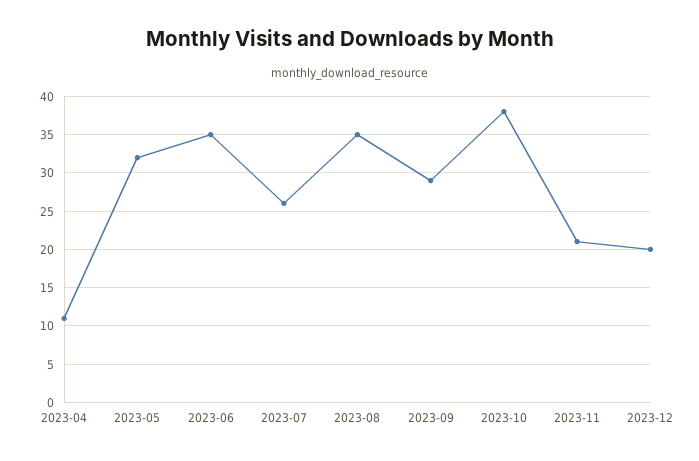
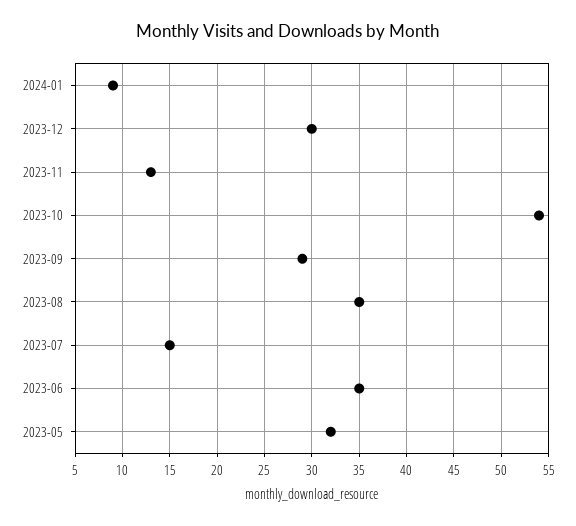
2023-04: 11 -> none
2023-07: 26 -> 15
2023-10: 38 -> 54
2023-11: 21 -> 13
2023-12: 20 -> 30
2024-01: none -> 9

